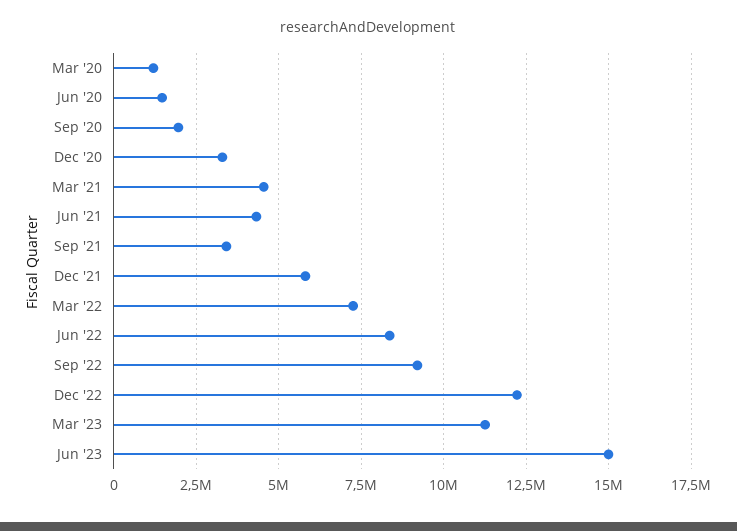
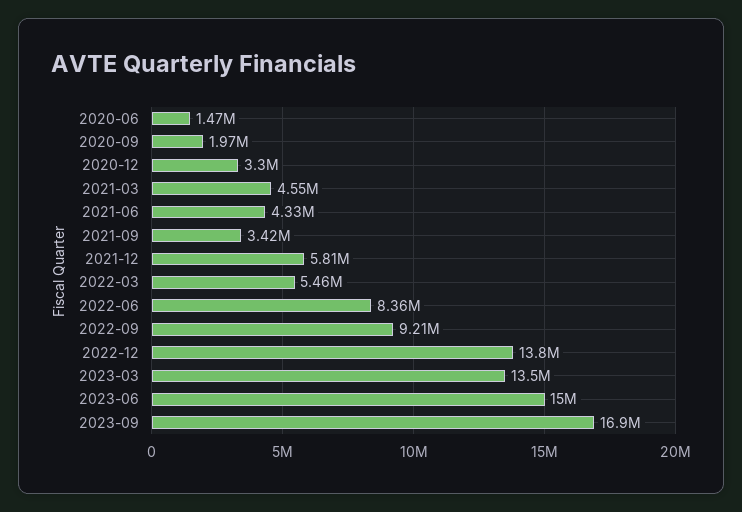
Mar '20: 1250000 -> none
Mar '22: 7250000 -> 5460000
Dec '22: 12250000 -> 13800000
Mar '23: 11250000 -> 13500000
2023-09: none -> 16900000

